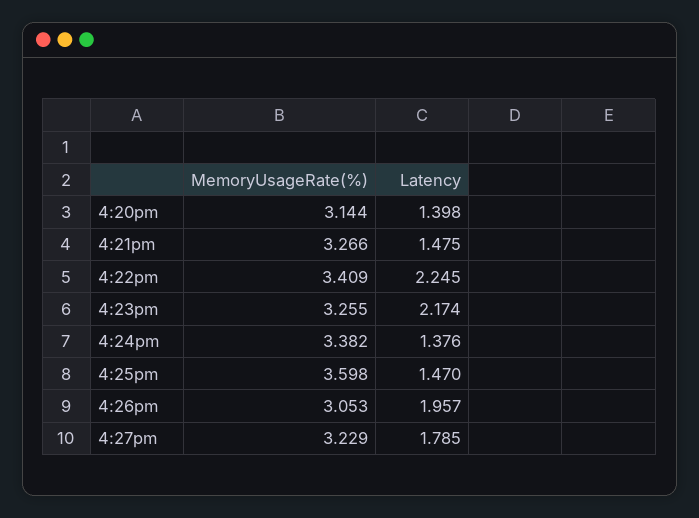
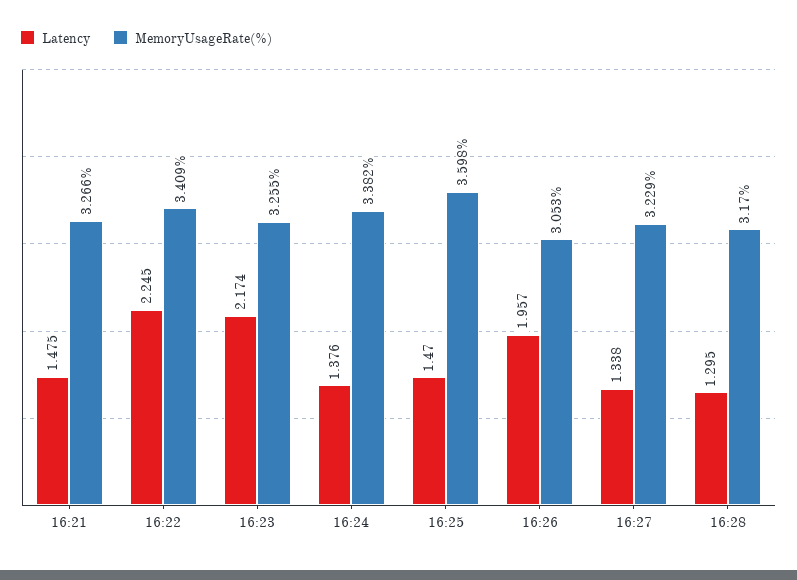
MemoryUsageRate(%), 4:20pm: 3.144 -> none
Latency, 4:20pm: 1.398 -> none
Latency, 4:27pm: 1.785 -> 1.338
Latency, 16:28: none -> 1.295
MemoryUsageRate(%), 16:28: none -> 3.17

